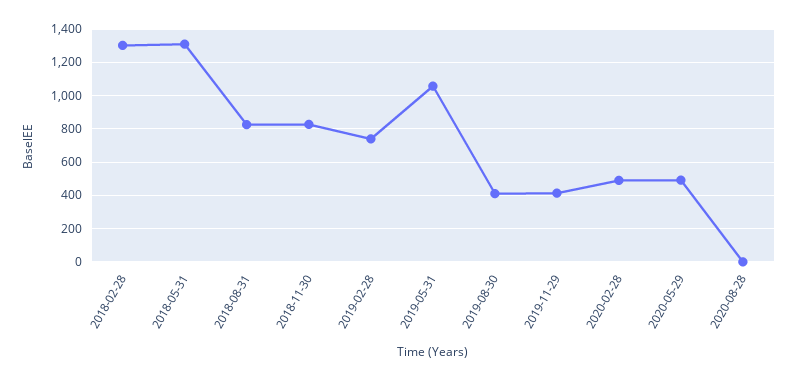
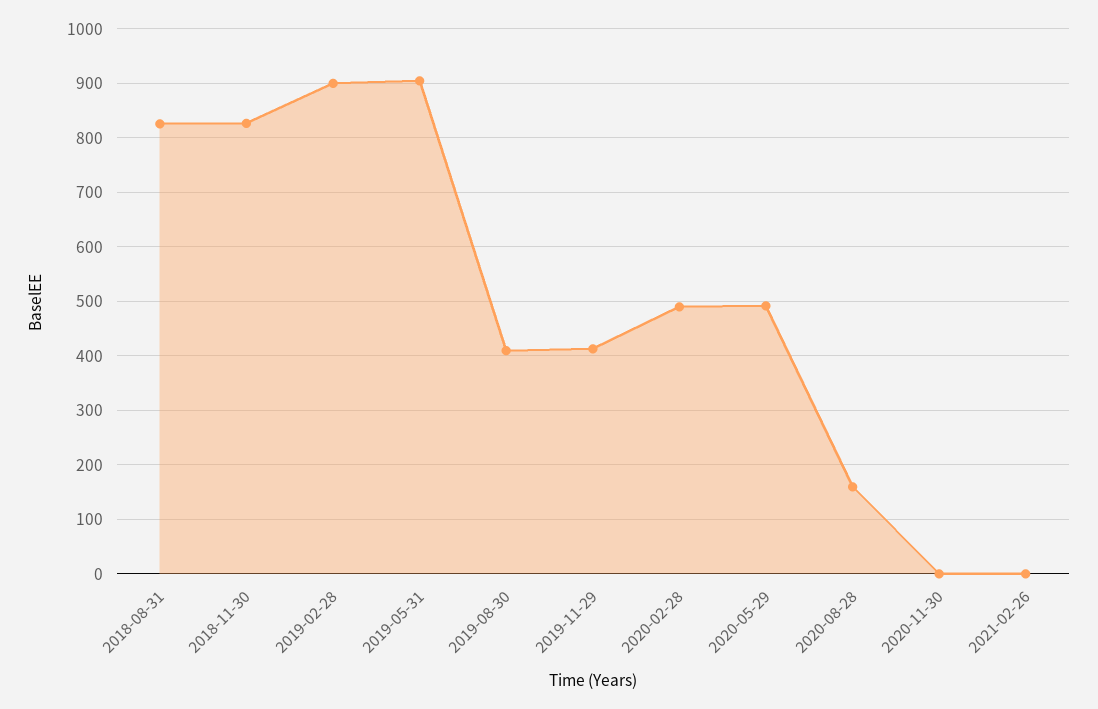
2018-02-28: 1300 -> none
2018-05-31: 1300 -> none
2019-02-28: 750 -> 900
2019-05-31: 1050 -> 900
2020-08-28: 0 -> 160
2020-11-30: none -> 0
2021-02-26: none -> 0

